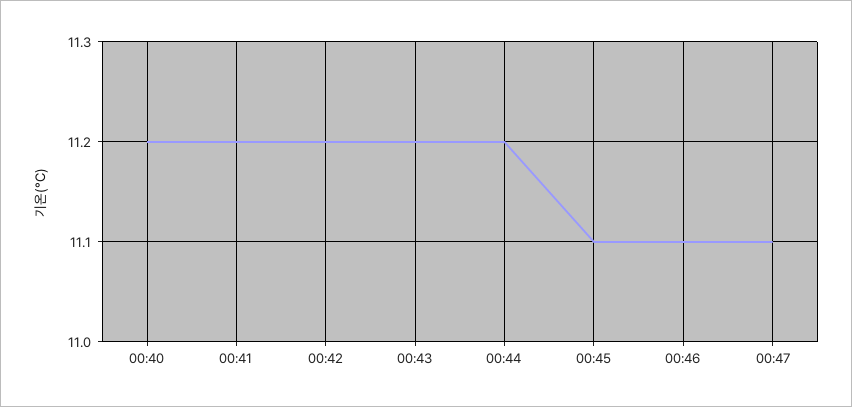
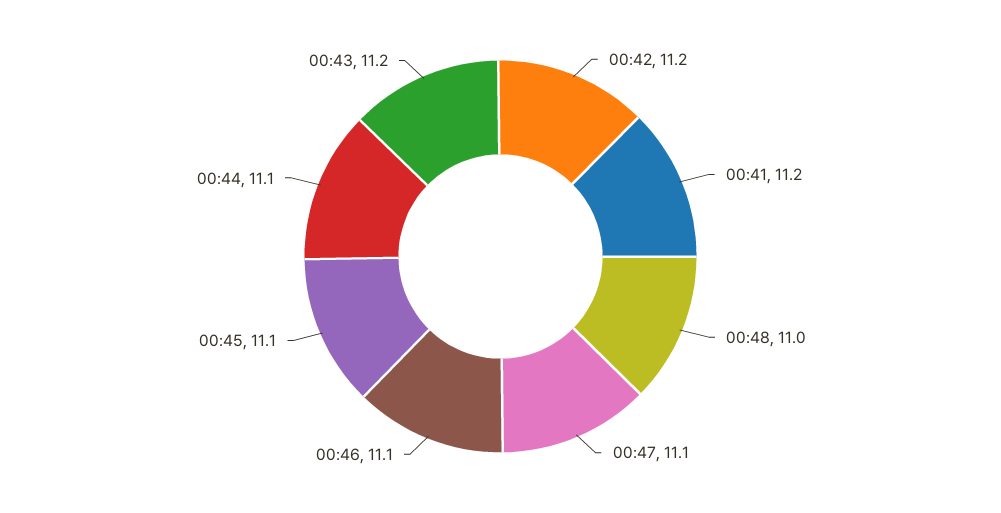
00:40: 11.2 -> none
00:44: 11.2 -> 11.1
00:48: none -> 11

